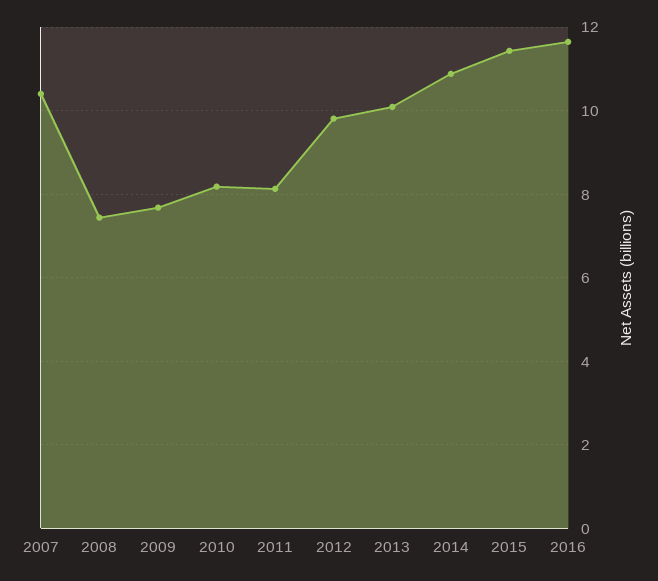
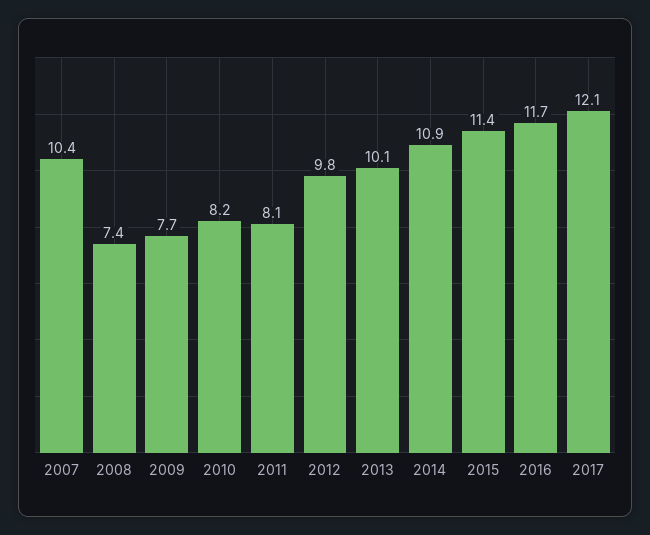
2017: none -> 12.1

